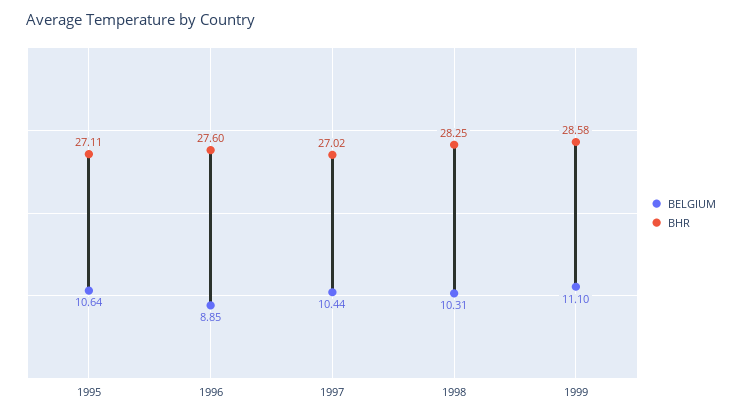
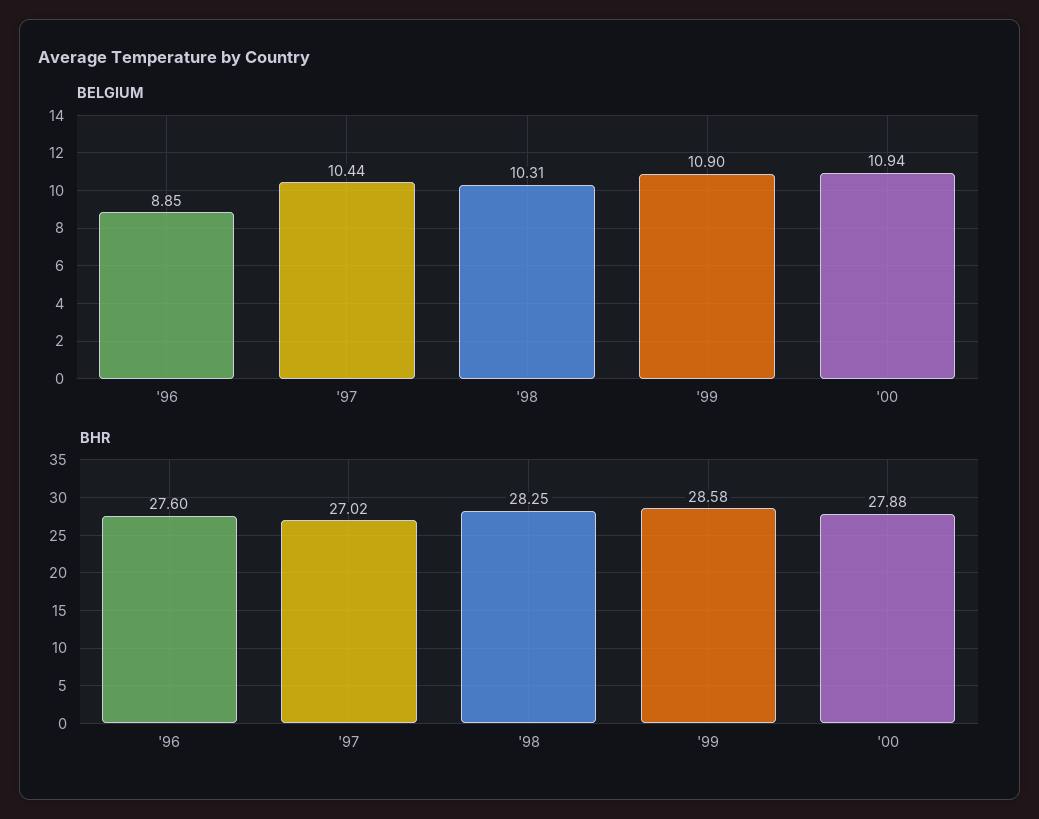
BELGIUM, 1995: 10.64 -> none
BHR, 1995: 27.11 -> none
BELGIUM, 1999: 11.1 -> 10.9
BELGIUM, '00: none -> 10.94
BHR, '00: none -> 27.88

